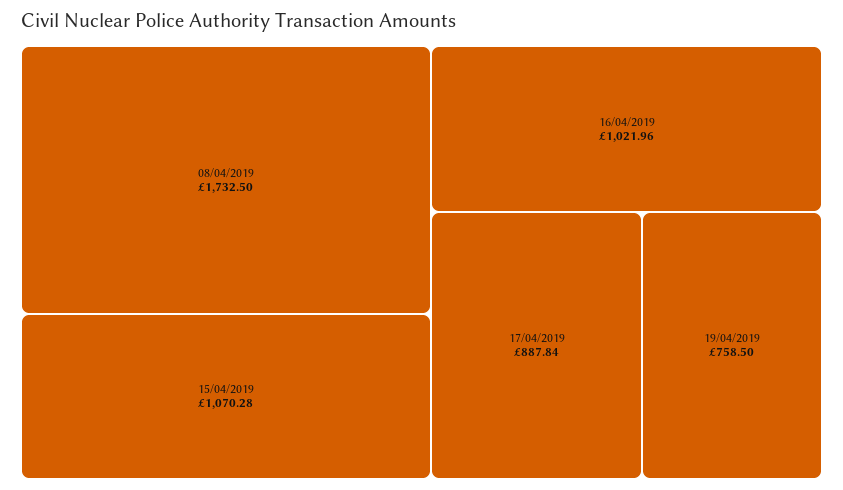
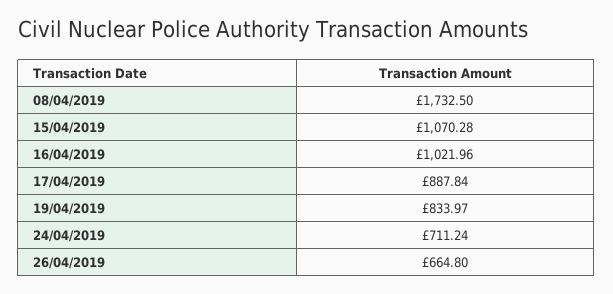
19/04/2019: 758.5 -> 833.97
24/04/2019: none -> 711.24
26/04/2019: none -> 664.8

